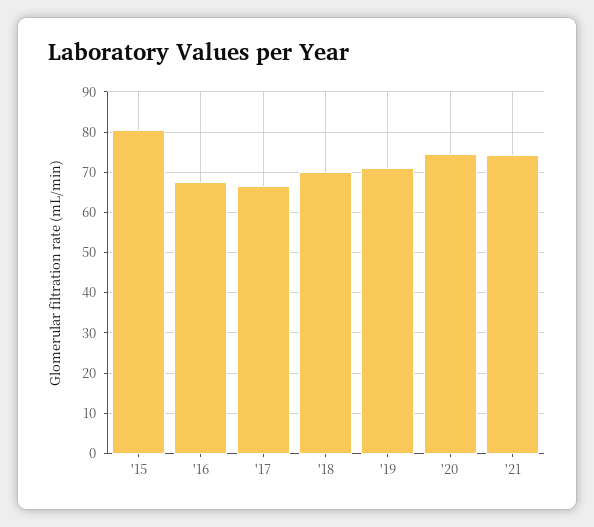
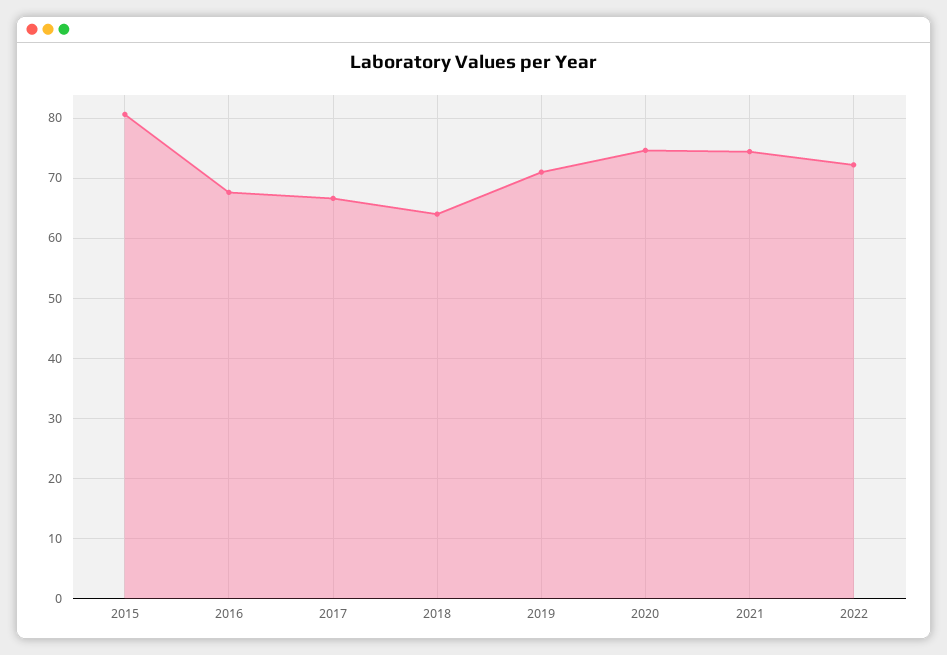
'18: 70 -> 64
2022: none -> 72

